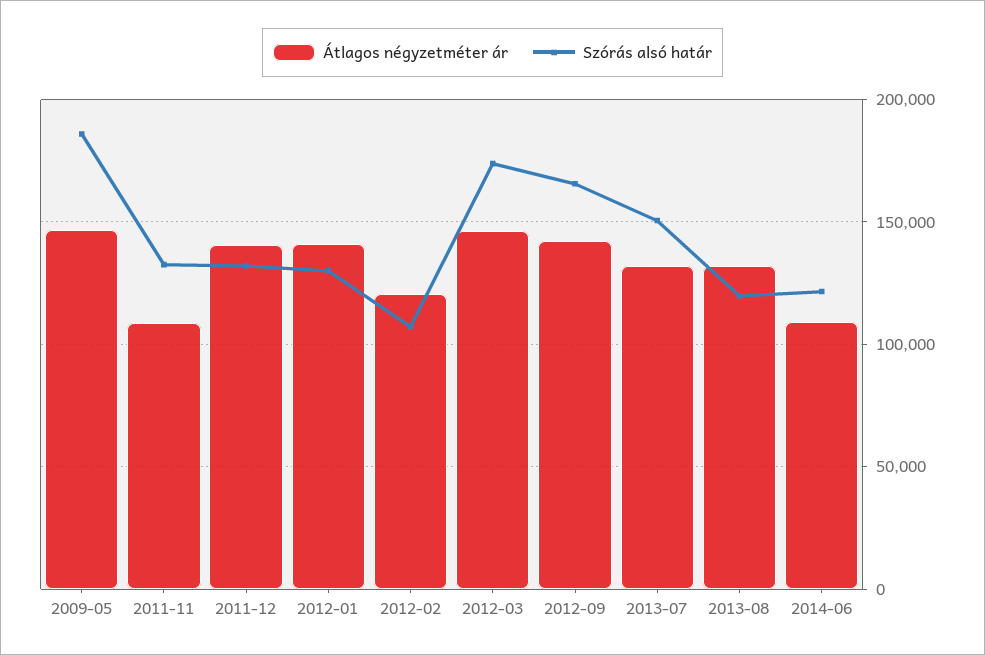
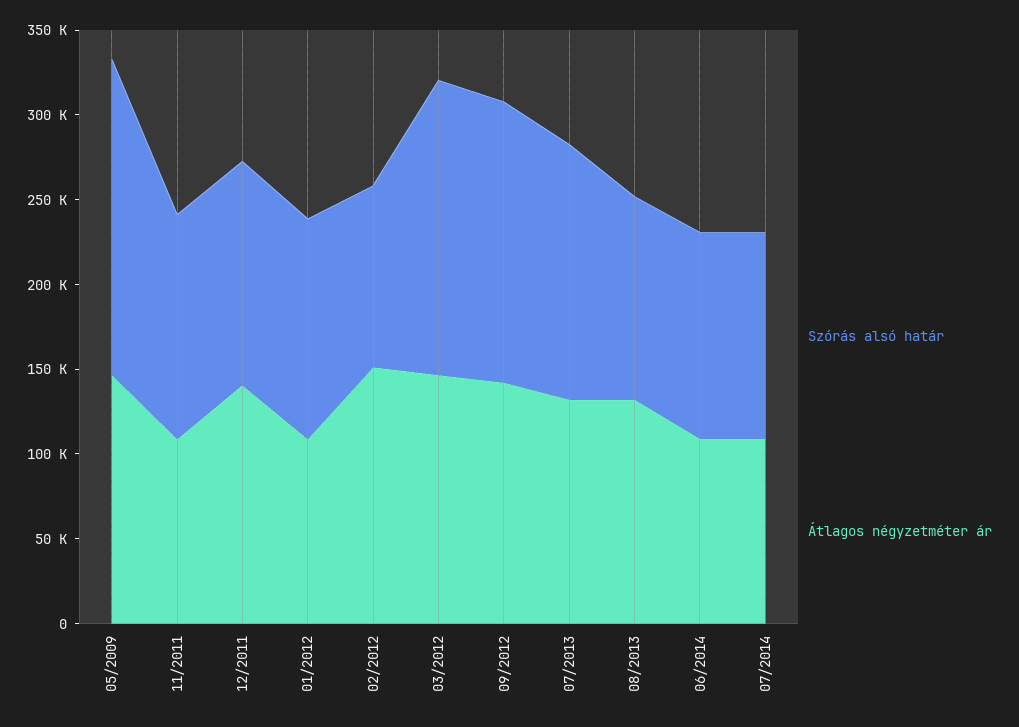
Átlagos négyzetméter ár, 2012-01: 140000 -> 110000
Átlagos négyzetméter ár, 2012-02: 120000 -> 150000
Szórás alsó határ, 07/2014: none -> 120000
Átlagos négyzetméter ár, 07/2014: none -> 110000

